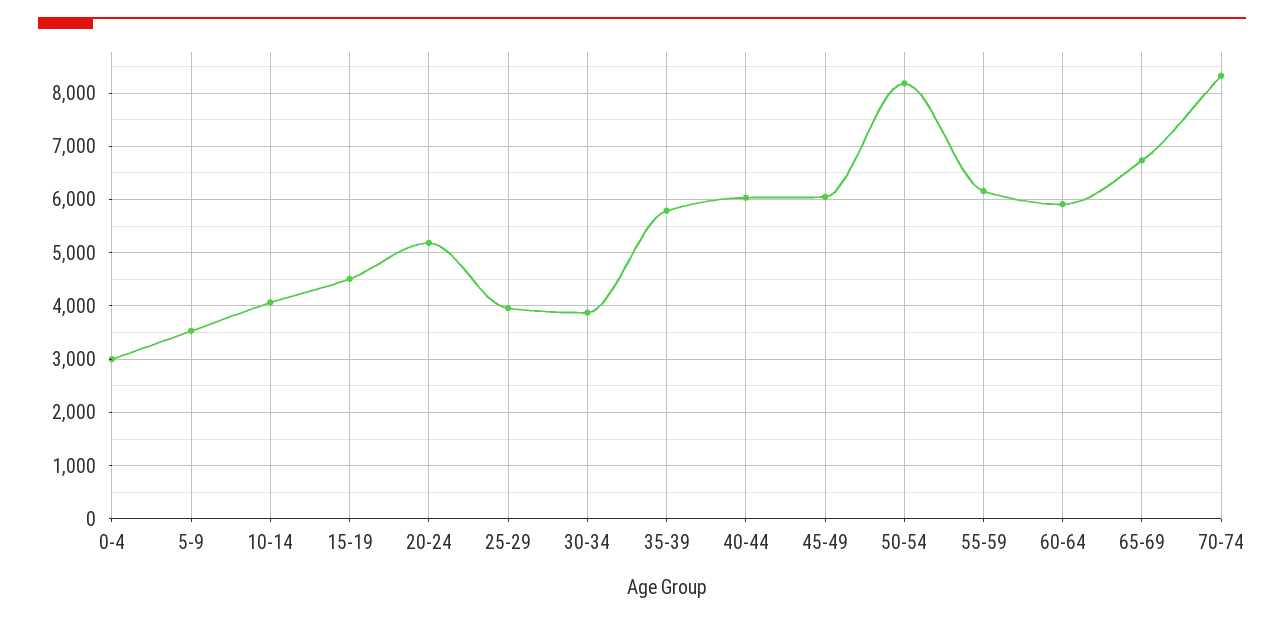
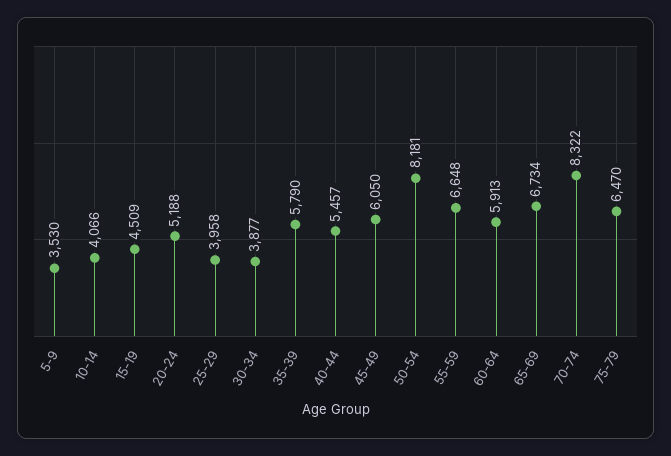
0-4: 3000 -> none
40-44: 6000 -> 5457
55-59: 6200 -> 6648
75-79: none -> 6470

